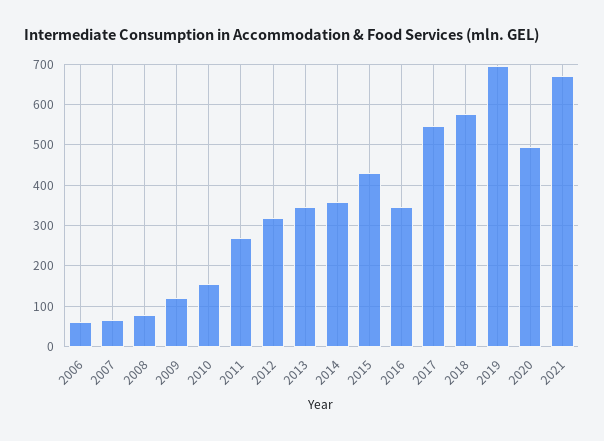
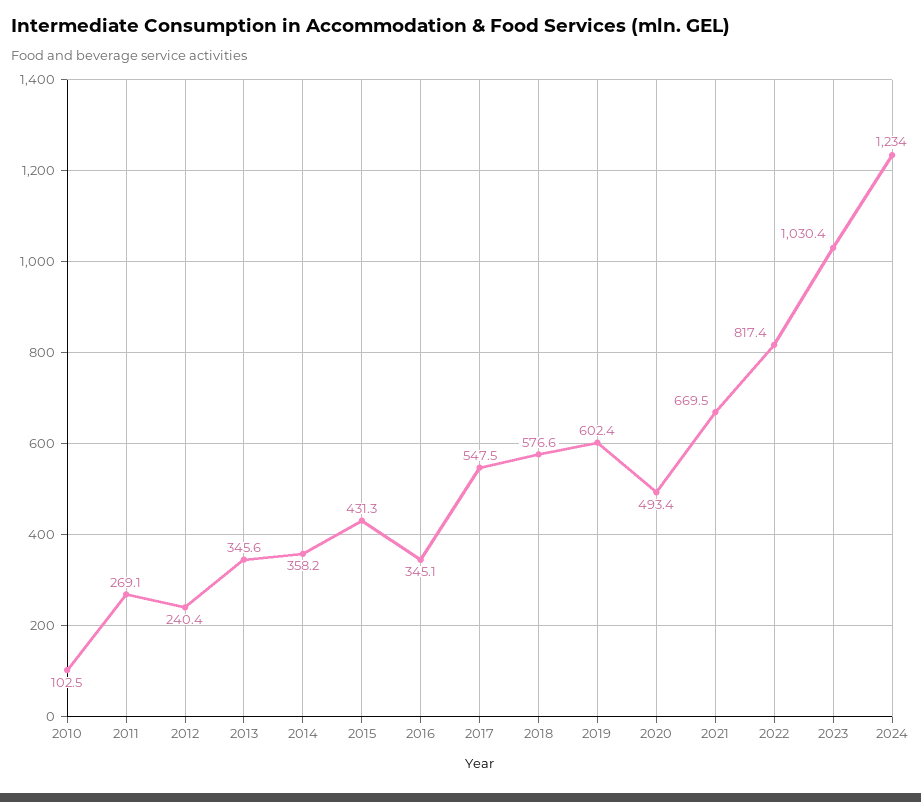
2006: 60 -> none
2007: 60 -> none
2008: 80 -> none
2009: 120 -> none
2010: 160 -> 102.5
2012: 320 -> 240.4
2019: 700 -> 602.4
2022: none -> 817.4
2023: none -> 1030.4
2024: none -> 1234

